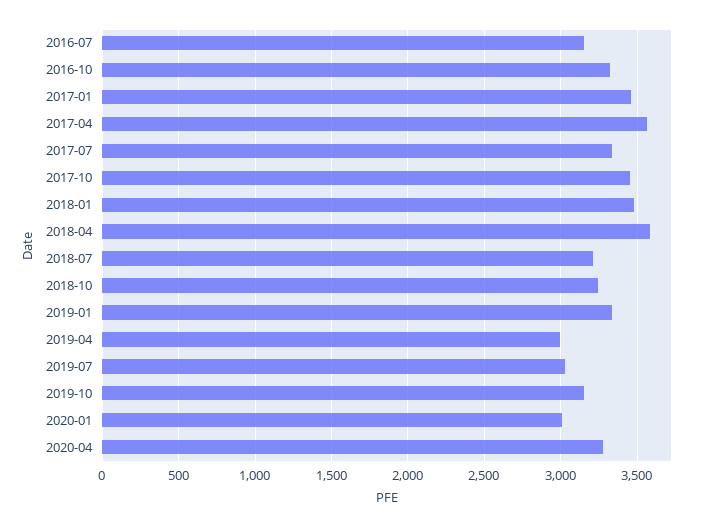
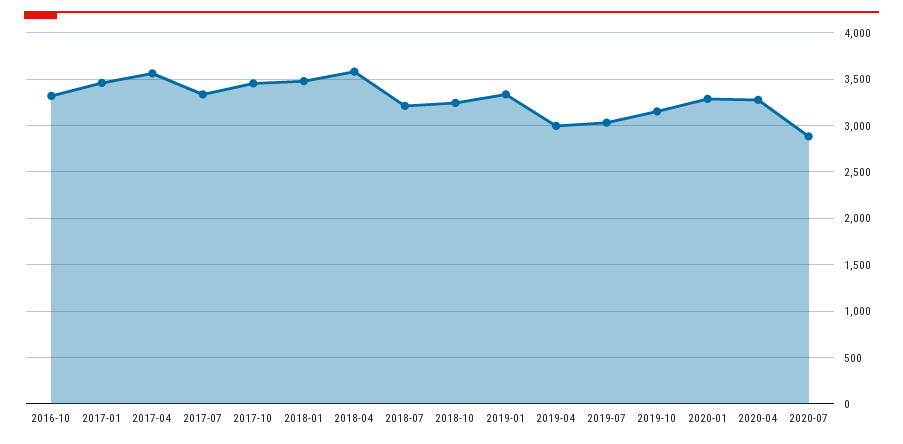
2016-07: 3150 -> none
2020-01: 3000 -> 3300
2020-07: none -> 2900

